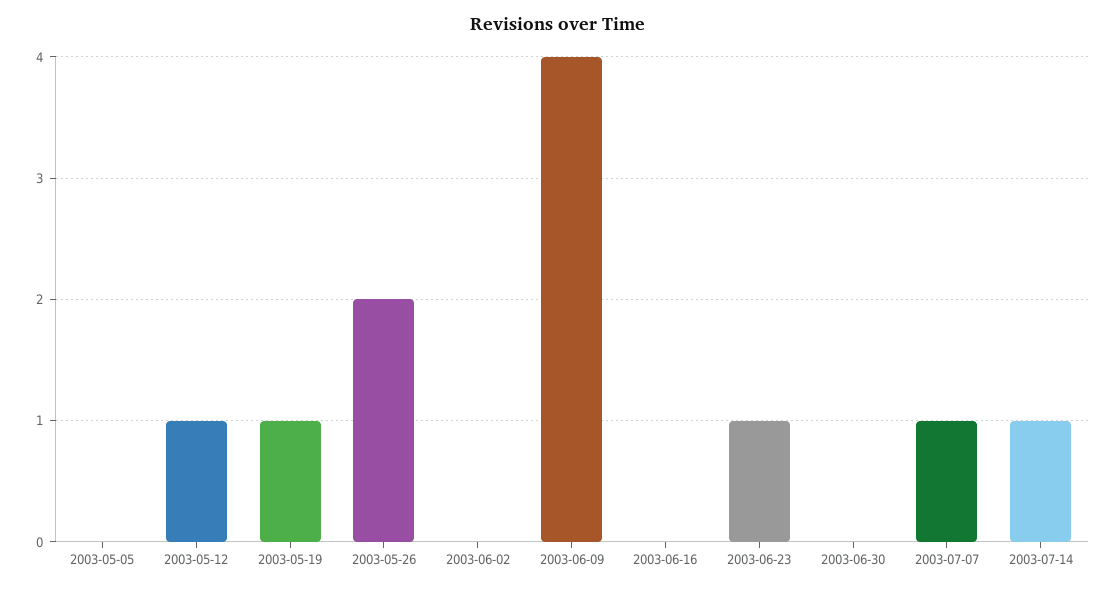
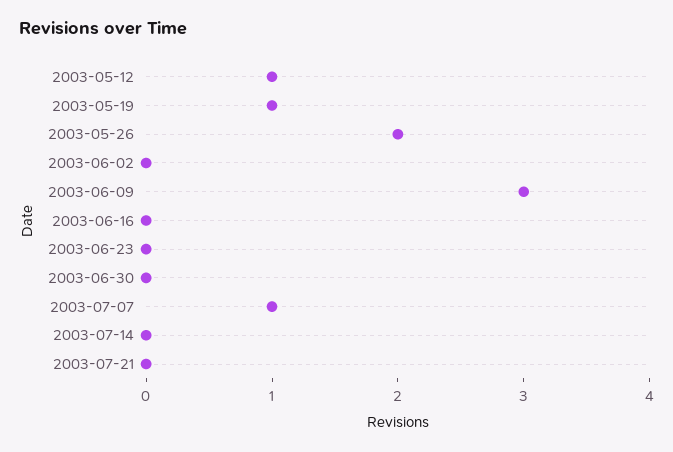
2003-05-05: 0 -> none
2003-06-09: 4 -> 3
2003-06-23: 1 -> 0
2003-07-14: 1 -> 0
2003-07-21: none -> 0

